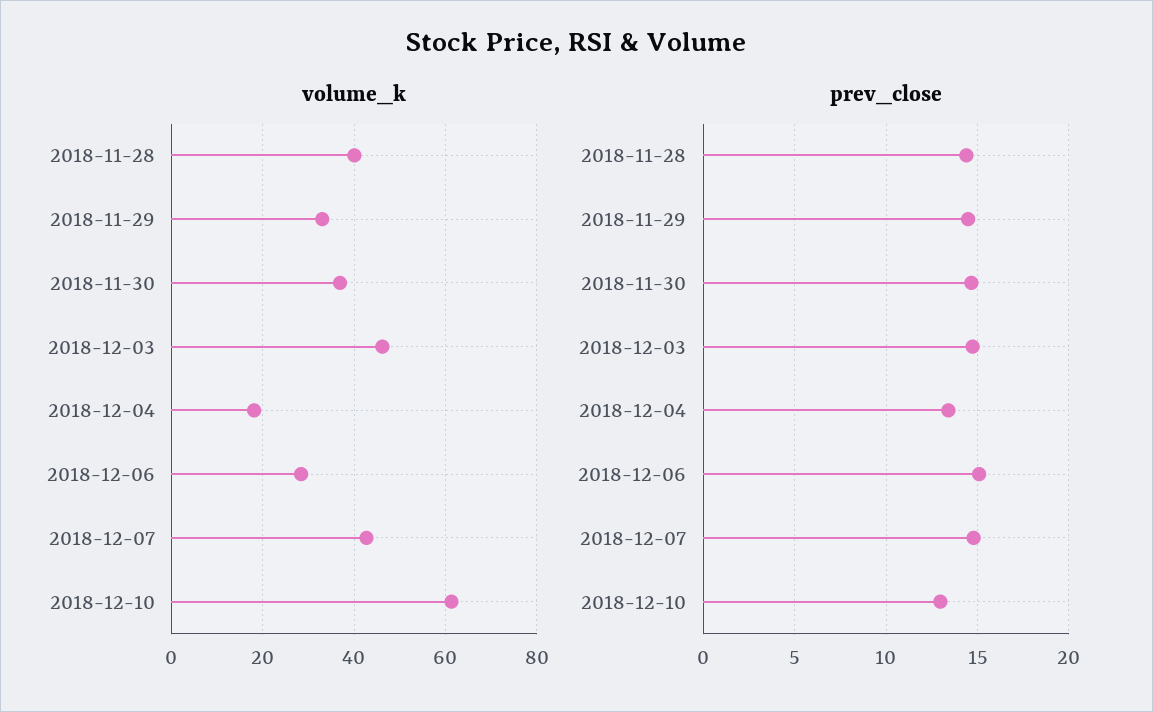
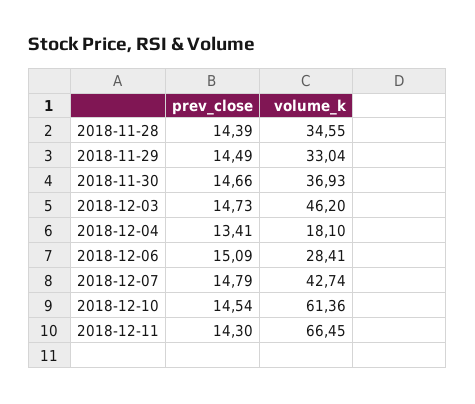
volume_k, 2018-11-28: 40 -> 34.55
prev_close, 2018-12-10: 13 -> 14.54
prev_close, 2018-12-11: none -> 14.3
volume_k, 2018-12-11: none -> 66.45

